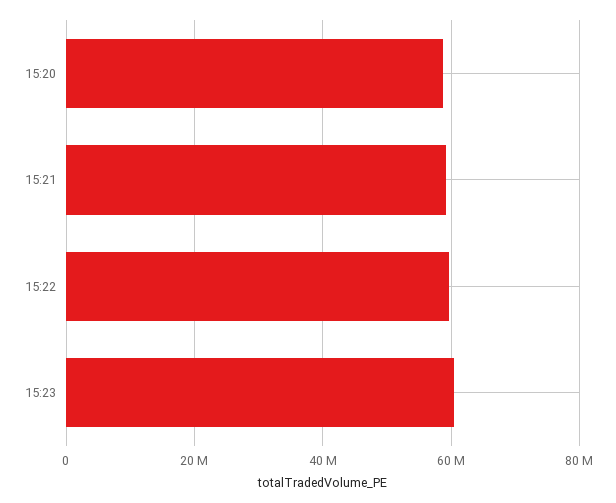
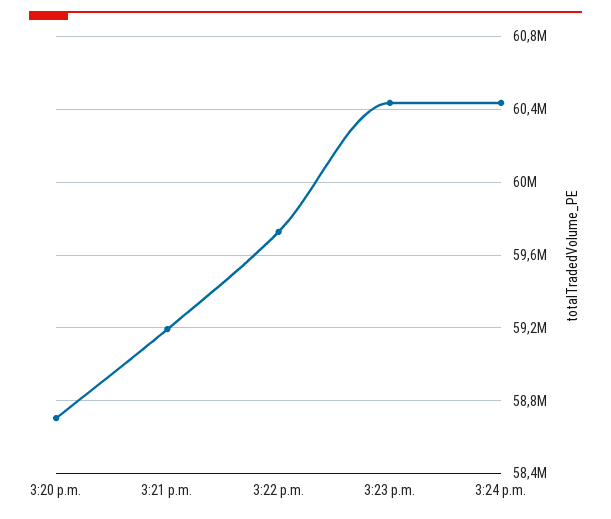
3:24 p.m.: none -> 60450000

